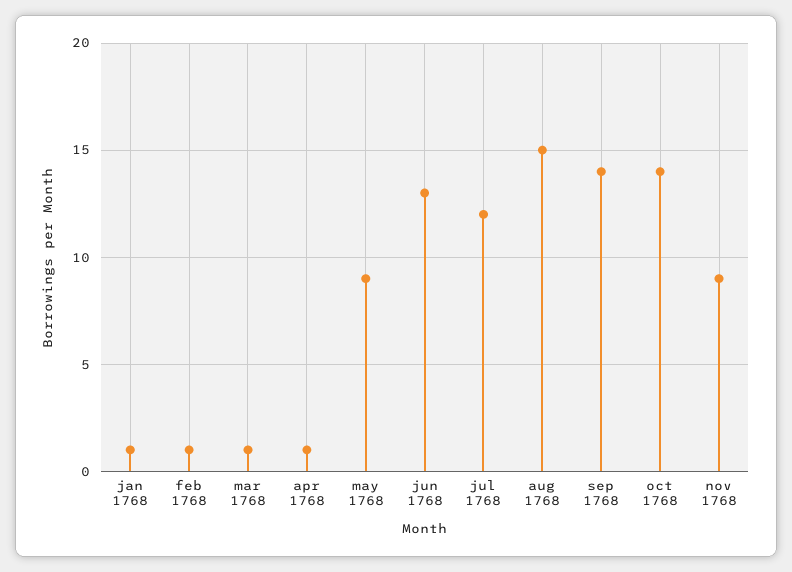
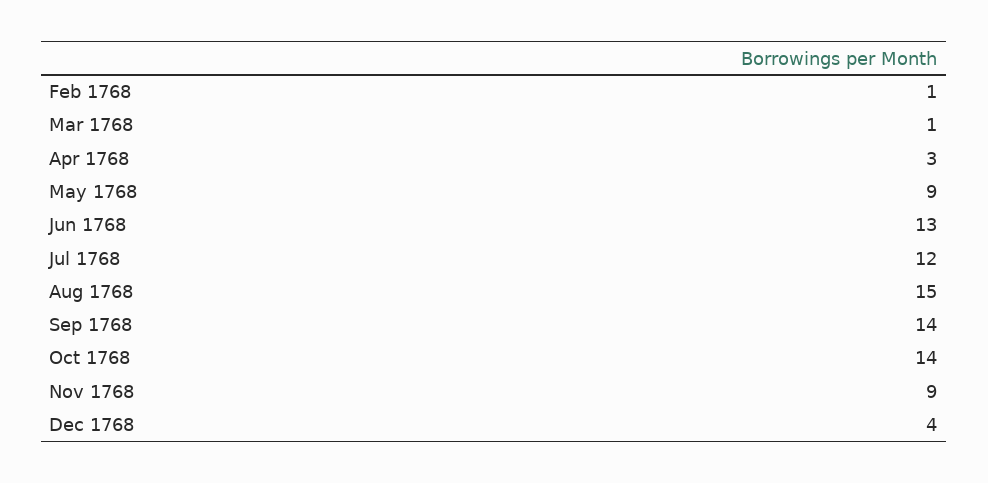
jan 1768: 1 -> none
apr 1768: 1 -> 3
Dec 1768: none -> 4

